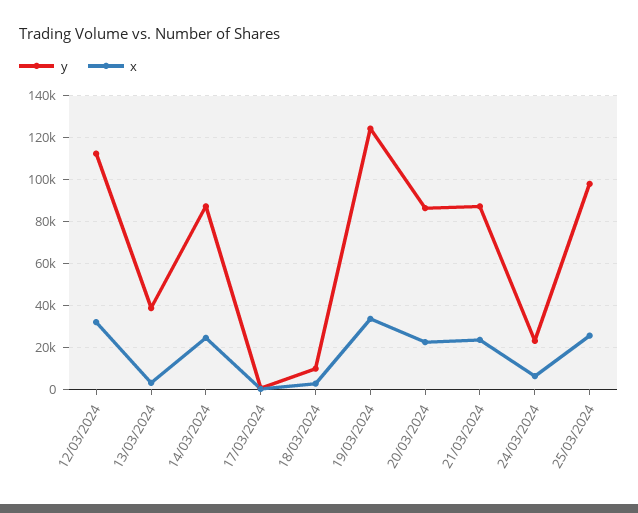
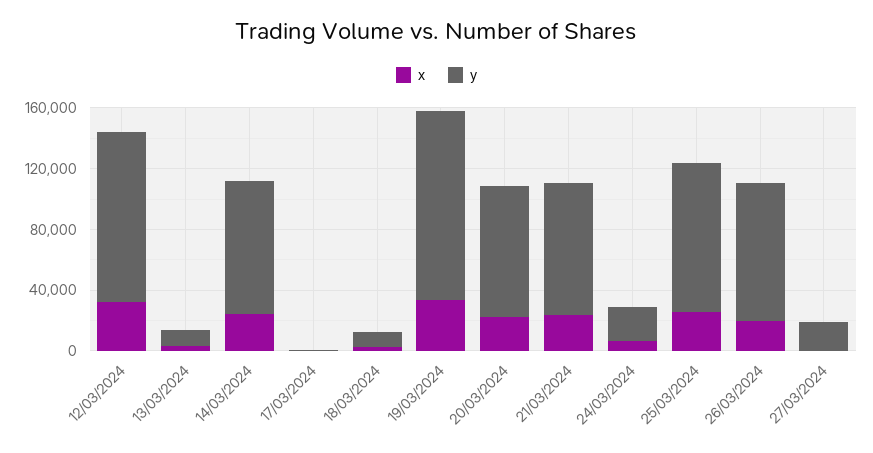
y, 13/03/2024: 40000 -> 10000
x, 26/03/2024: none -> 20000
y, 26/03/2024: none -> 90000
x, 27/03/2024: none -> 0
y, 27/03/2024: none -> 20000

